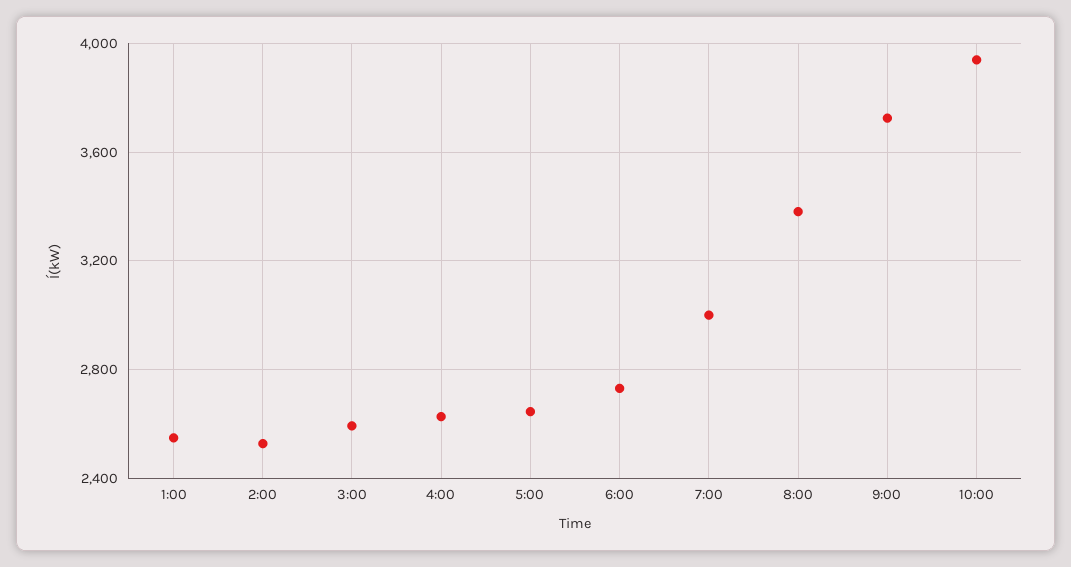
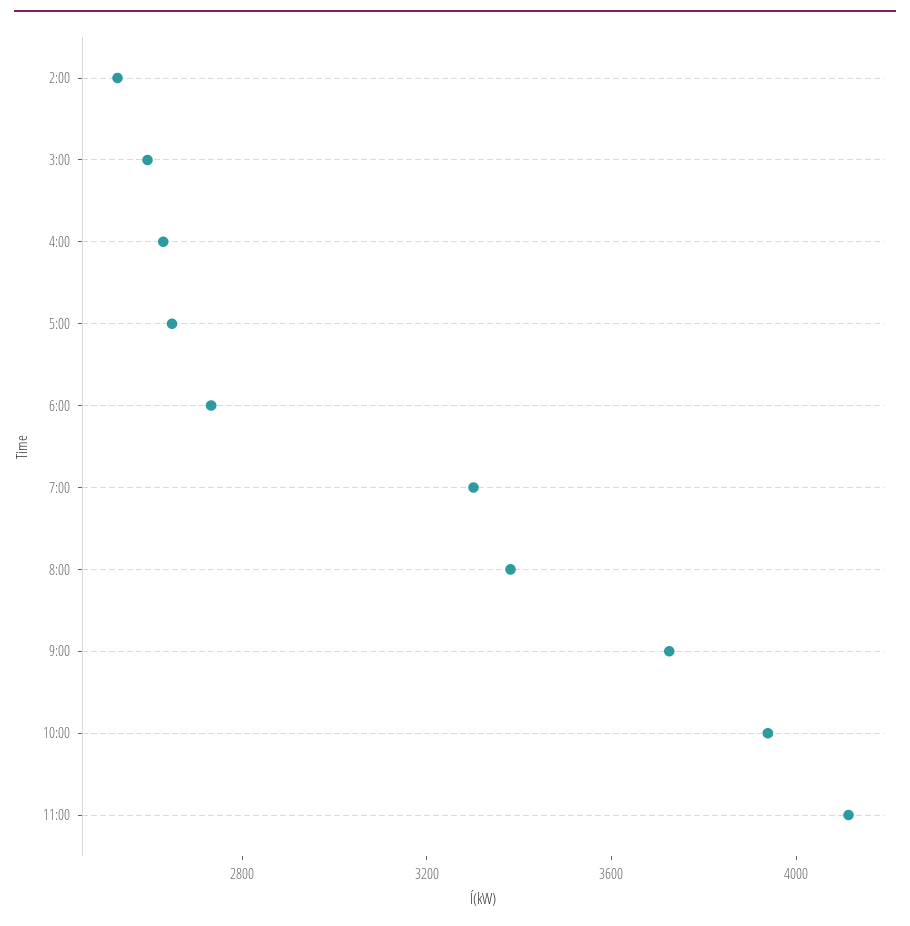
1:00: 2550 -> none
7:00: 3000 -> 3300
11:00: none -> 4100

